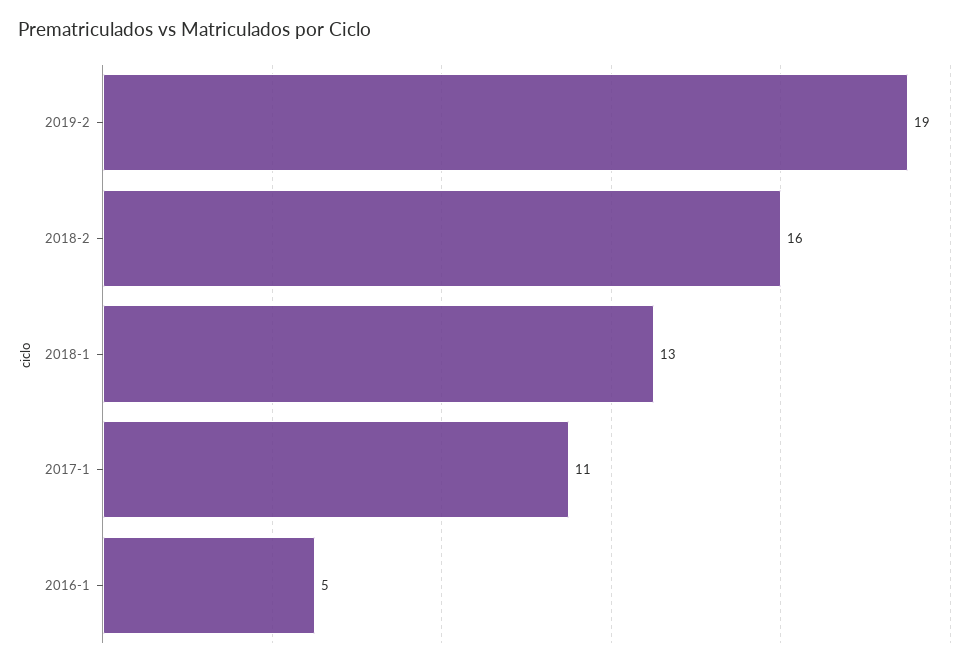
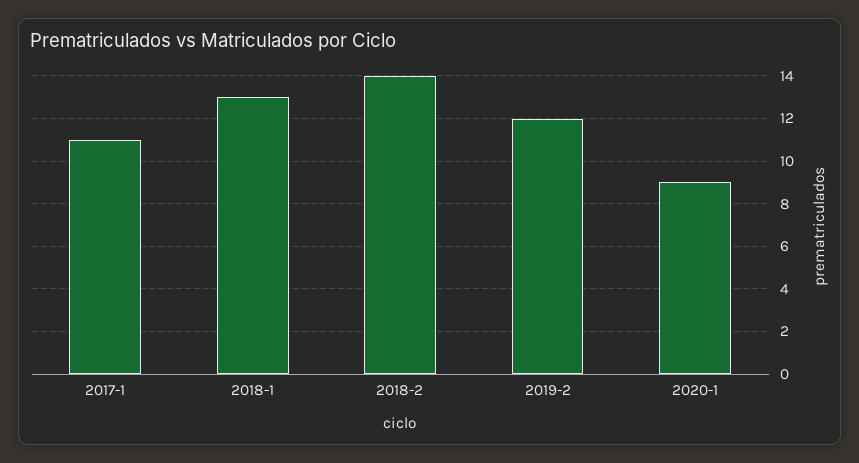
2019-2: 19 -> 12
2018-2: 16 -> 14
2016-1: 5 -> none
2020-1: none -> 9

